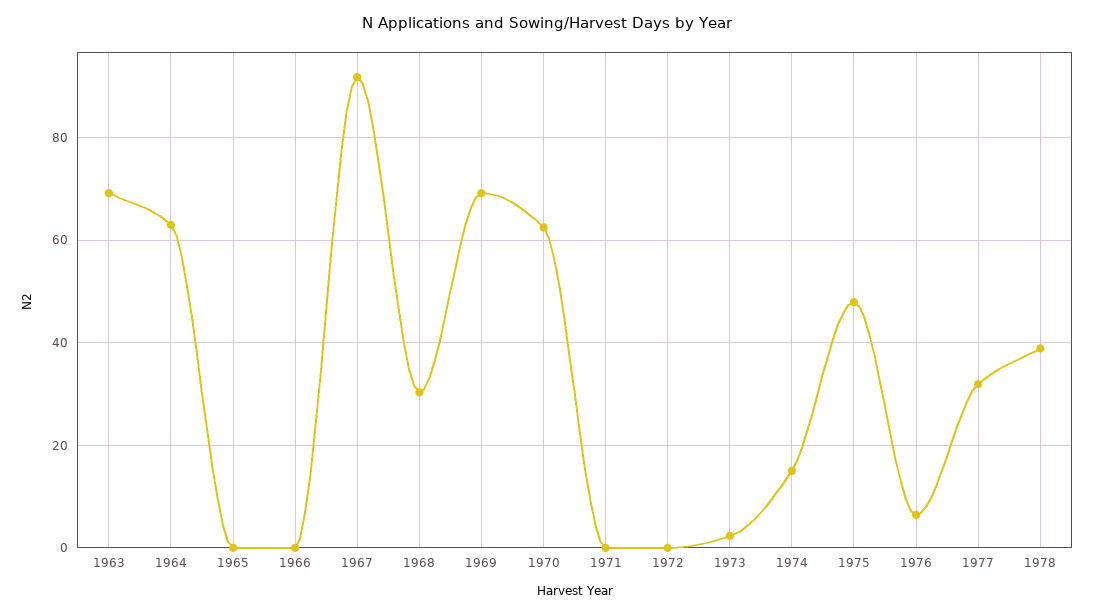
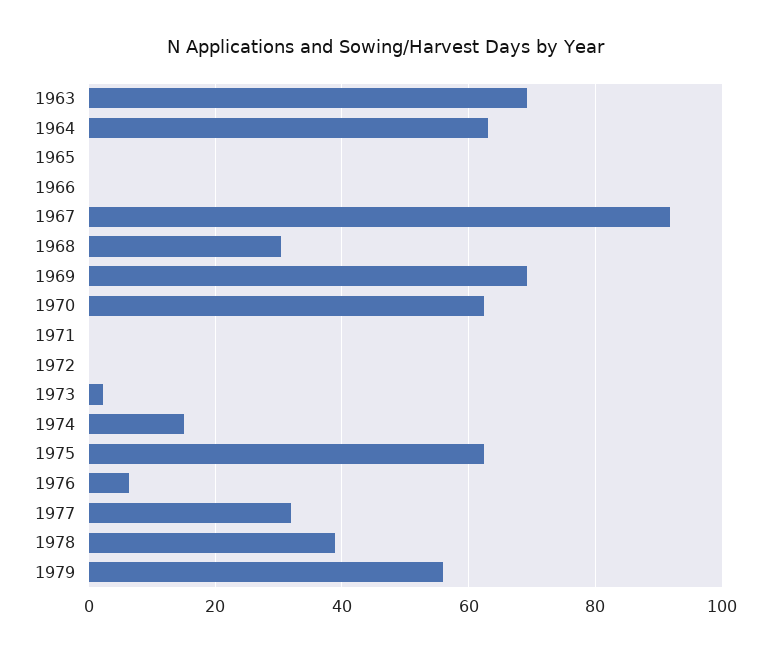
1975: 48 -> 62
1979: none -> 56

